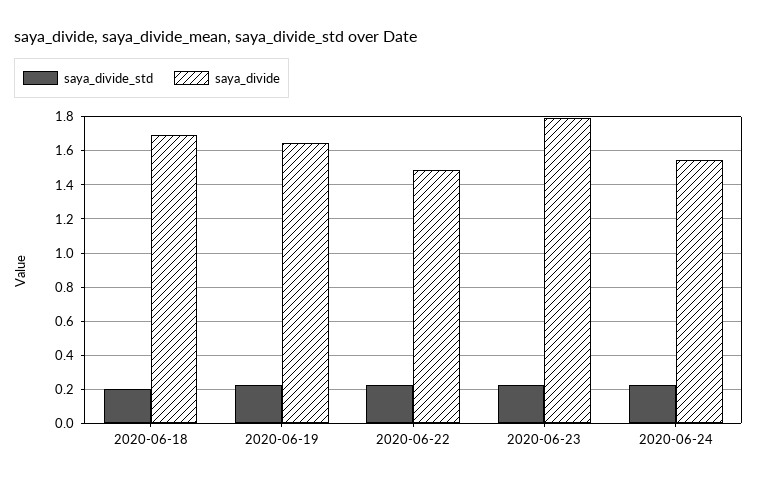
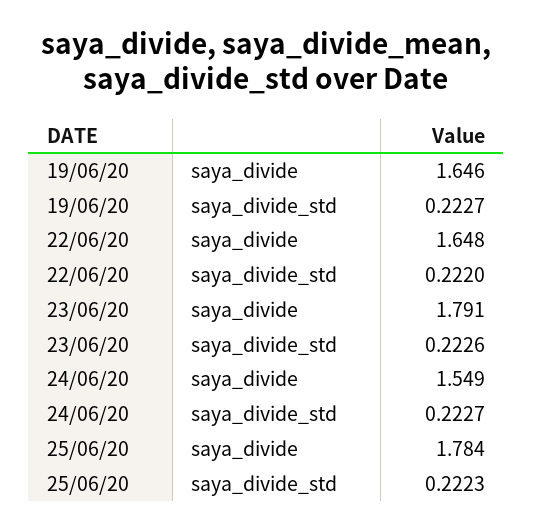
saya_divide_std, 2020-06-18: 0.2 -> none
saya_divide, 2020-06-18: 1.7 -> none
saya_divide, 2020-06-22: 1.5 -> 1.648
saya_divide, 25/06/20: none -> 1.784
saya_divide_std, 25/06/20: none -> 0.2223

